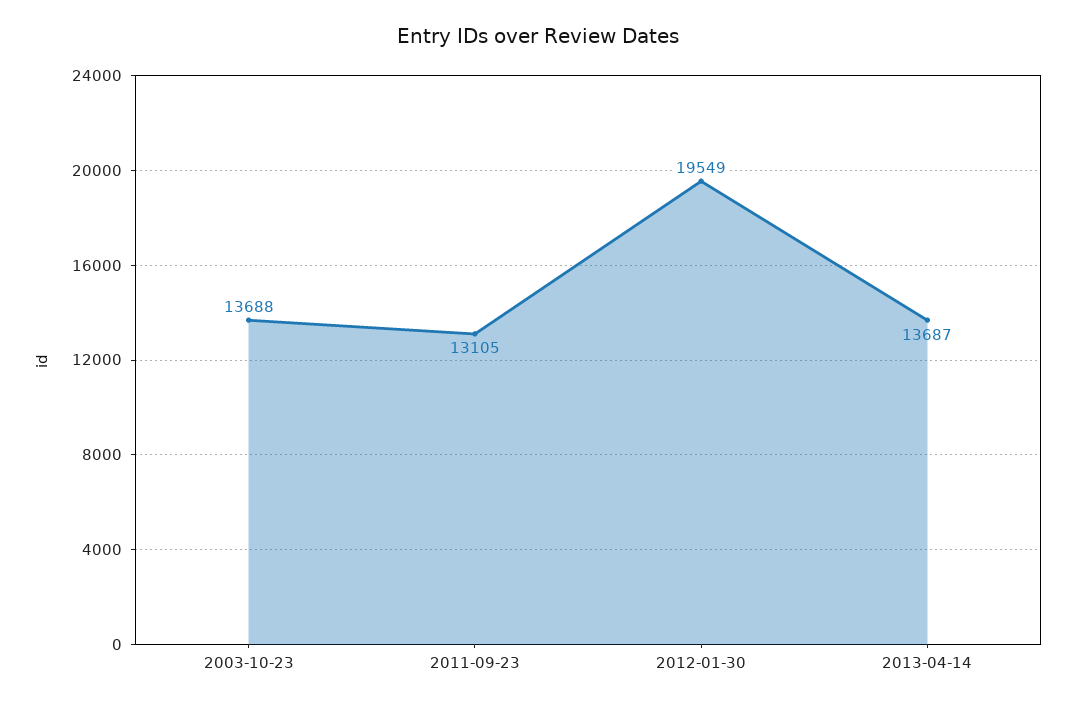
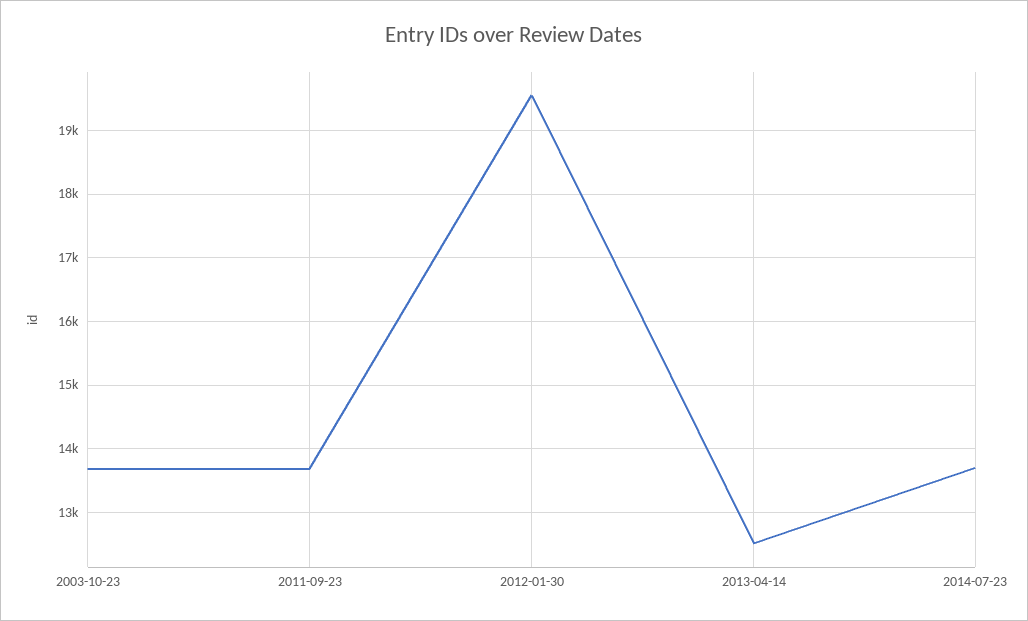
2011-09-23: 13105 -> 13700
2013-04-14: 13687 -> 12500
2014-07-23: none -> 13700

